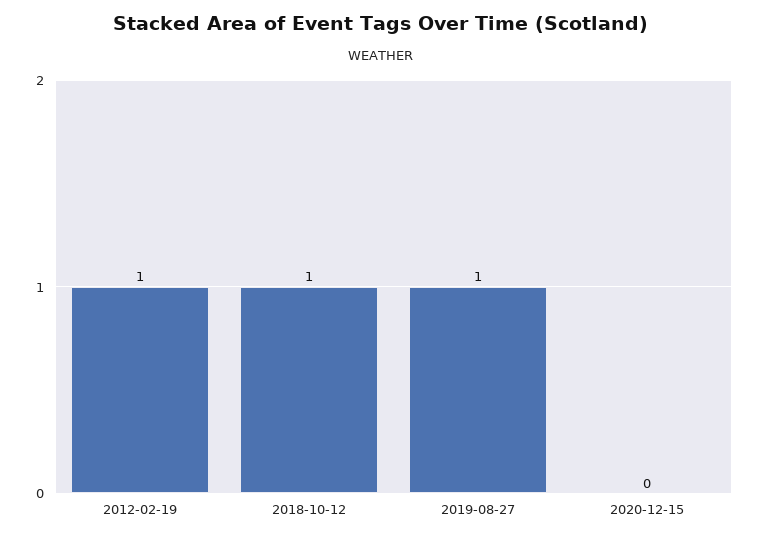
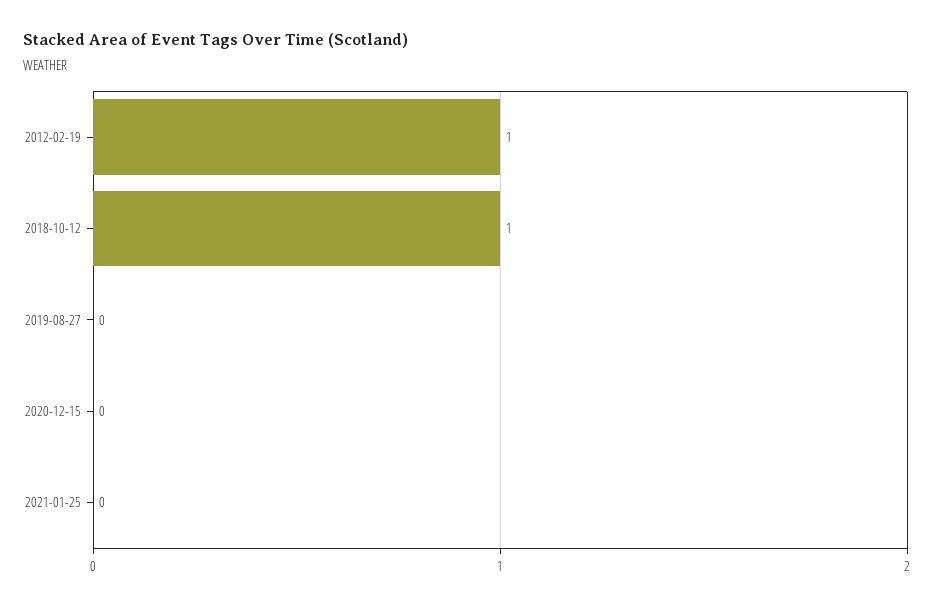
2019-08-27: 1 -> 0
2021-01-25: none -> 0

